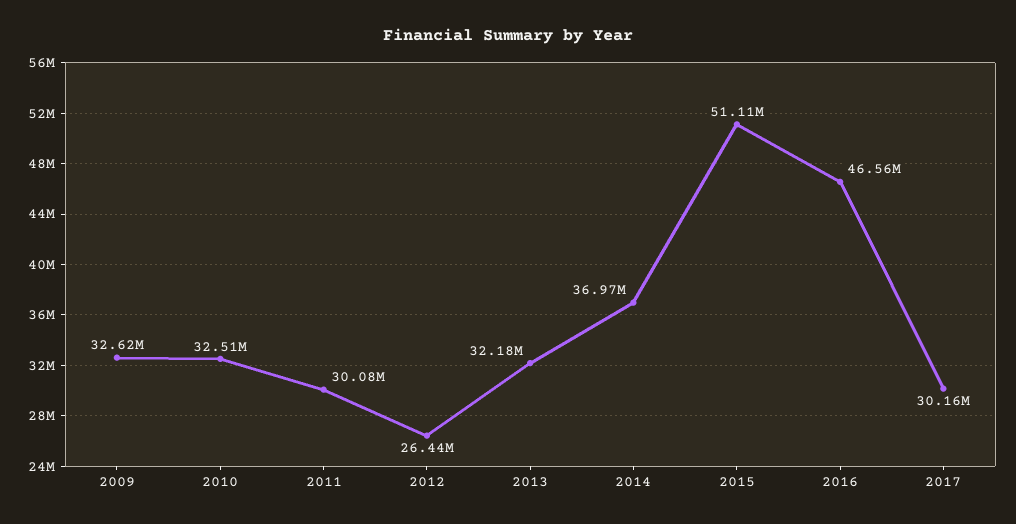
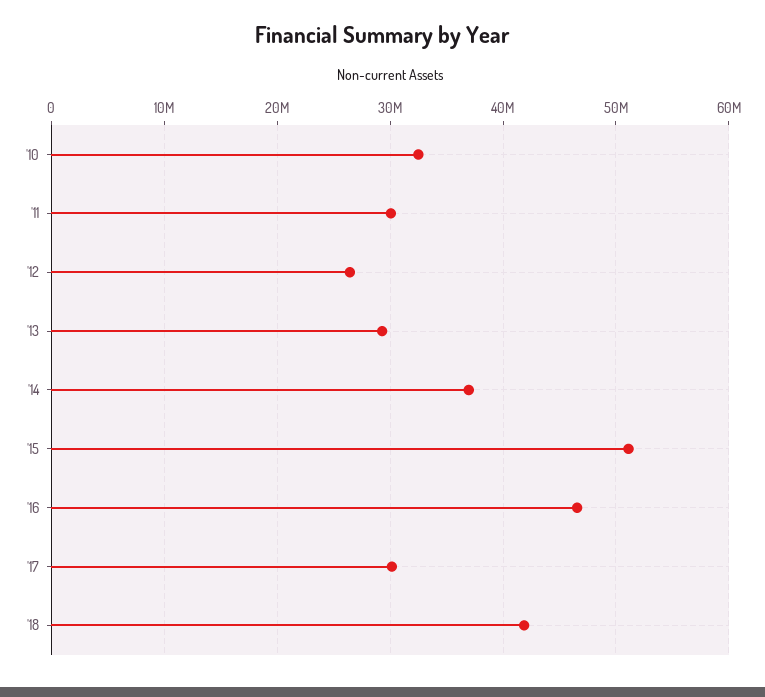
2009: 32620000 -> none
2013: 32180000 -> 29000000
'18: none -> 42000000

